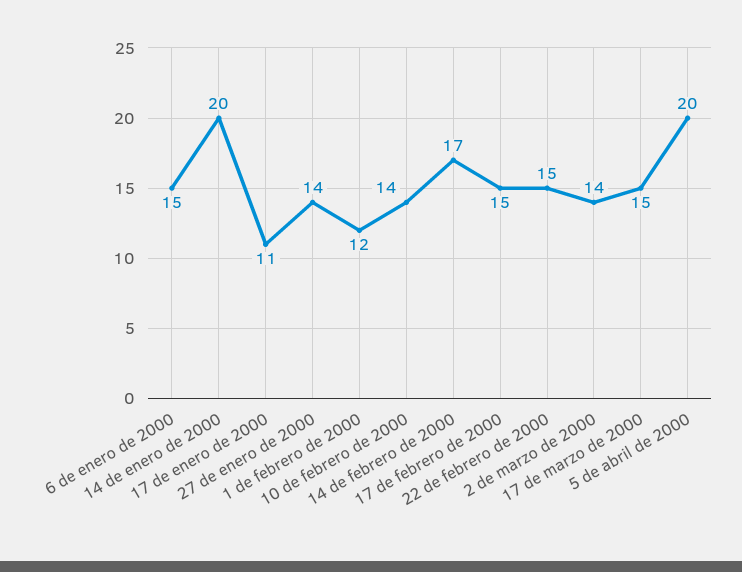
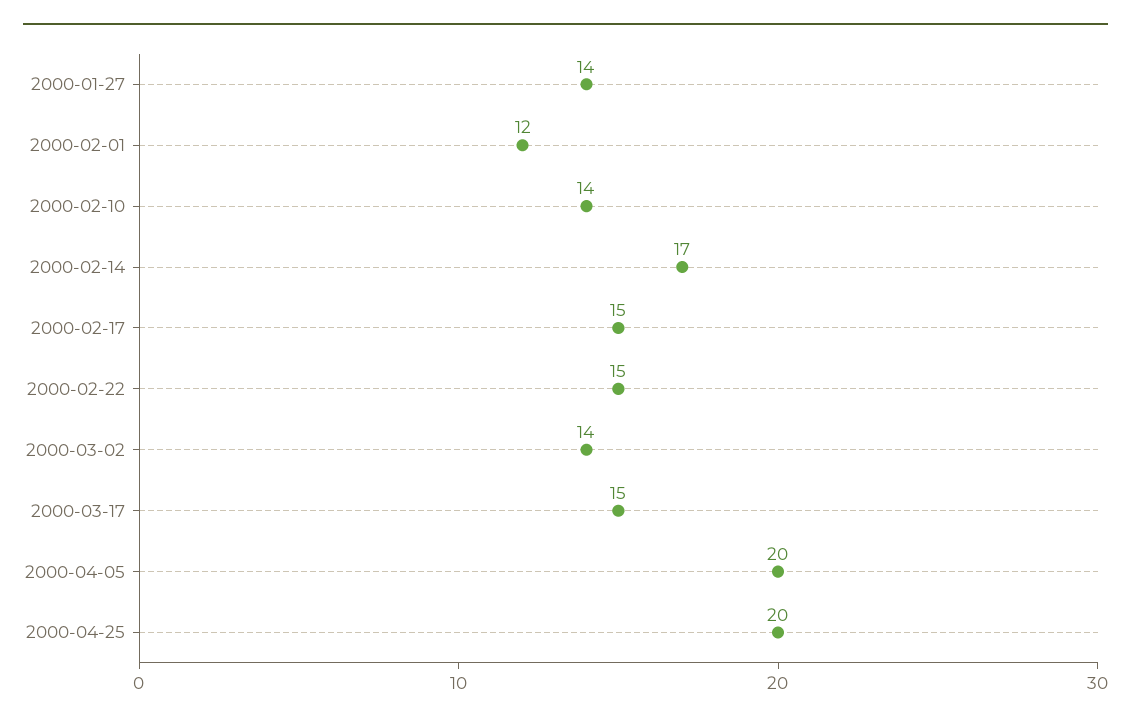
6 de enero de 2000: 15 -> none
14 de enero de 2000: 20 -> none
17 de enero de 2000: 11 -> none
2000-04-25: none -> 20

